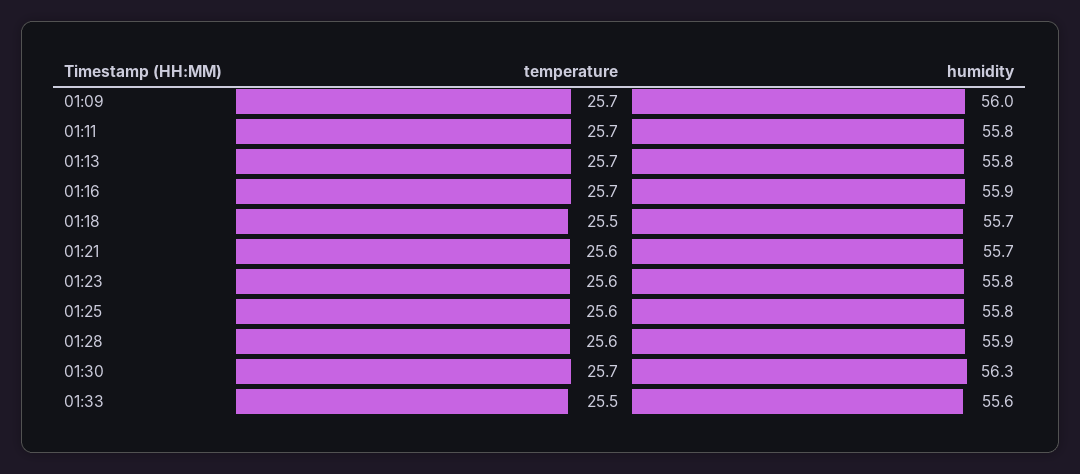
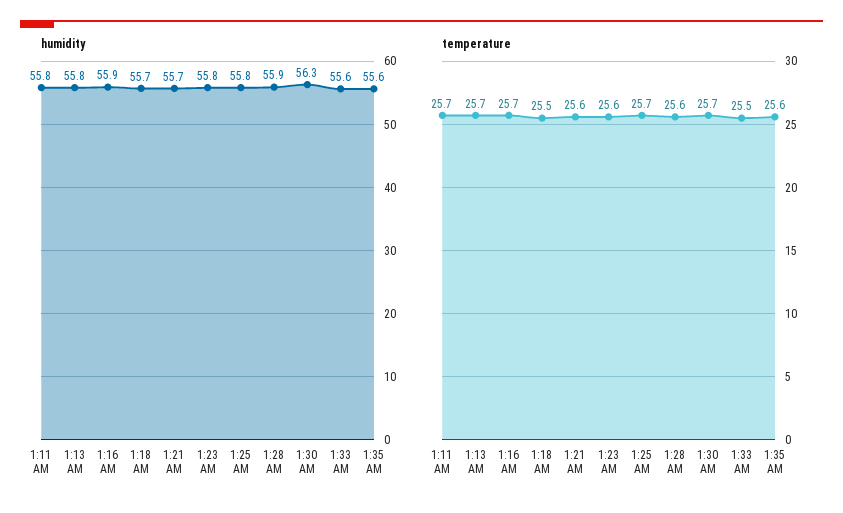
temperature, 01:09: 25.7 -> none
humidity, 01:09: 56 -> none
temperature, 01:25: 25.6 -> 25.7
humidity, 1:35 AM: none -> 55.6
temperature, 1:35 AM: none -> 25.6

